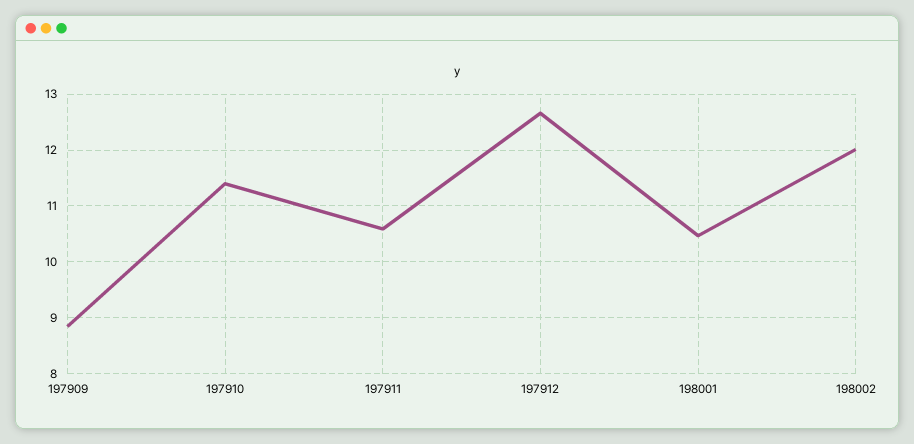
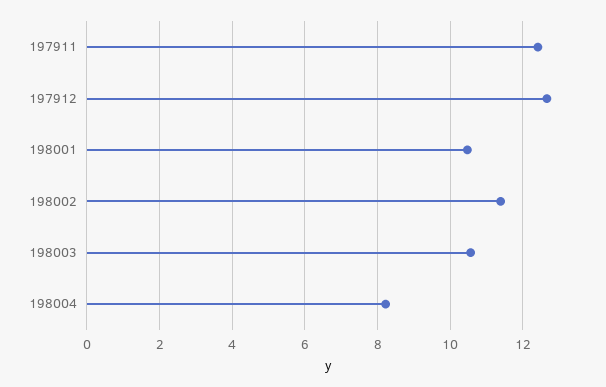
197909: 8.8 -> none
197910: 11.4 -> none
197911: 10.6 -> 12.4
198002: 12 -> 11.4
198003: none -> 10.6
198004: none -> 8.2

